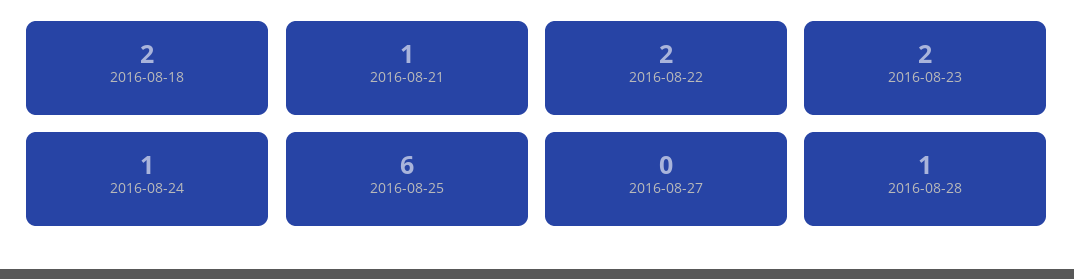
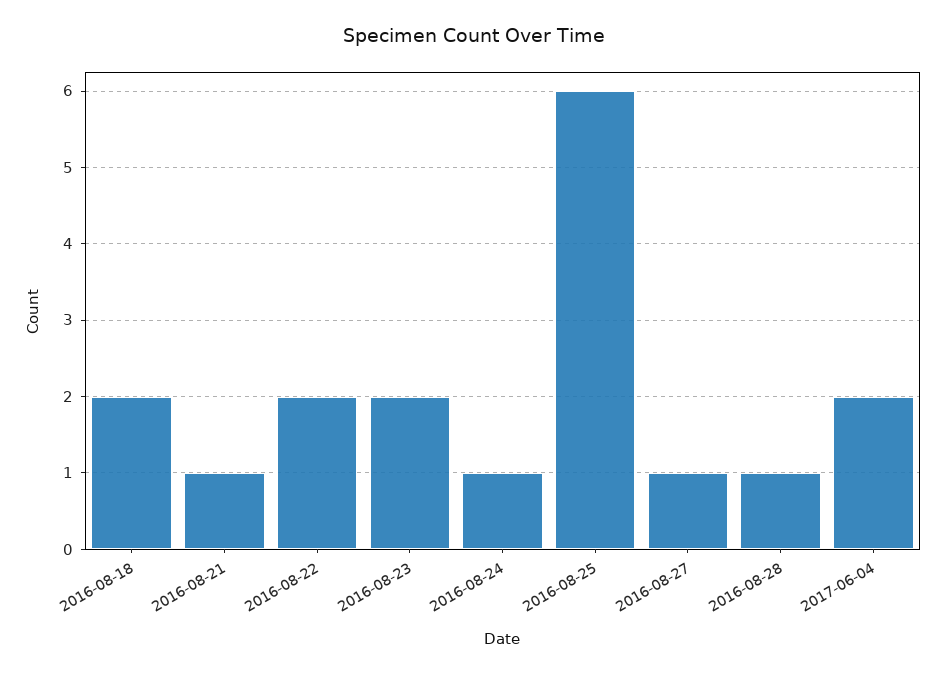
2016-08-27: 0 -> 1
2017-06-04: none -> 2

